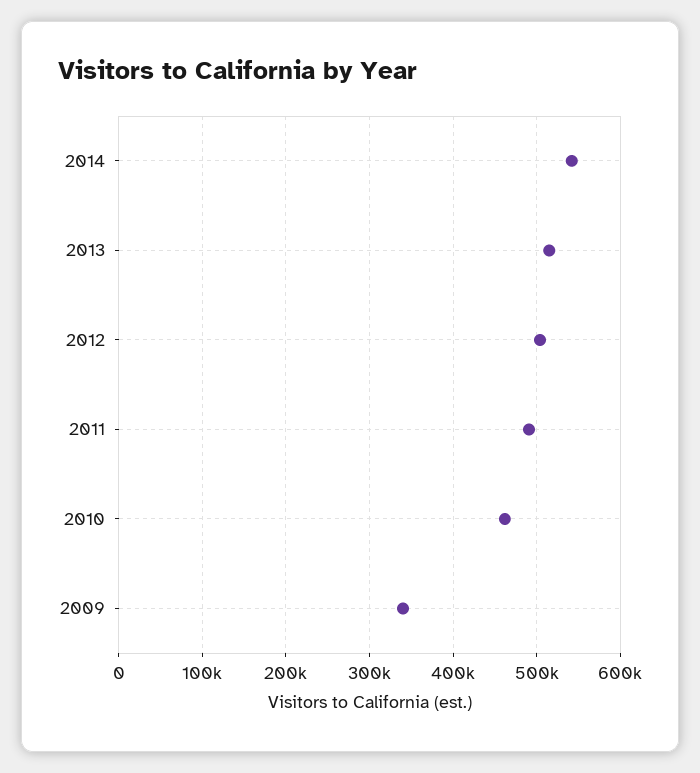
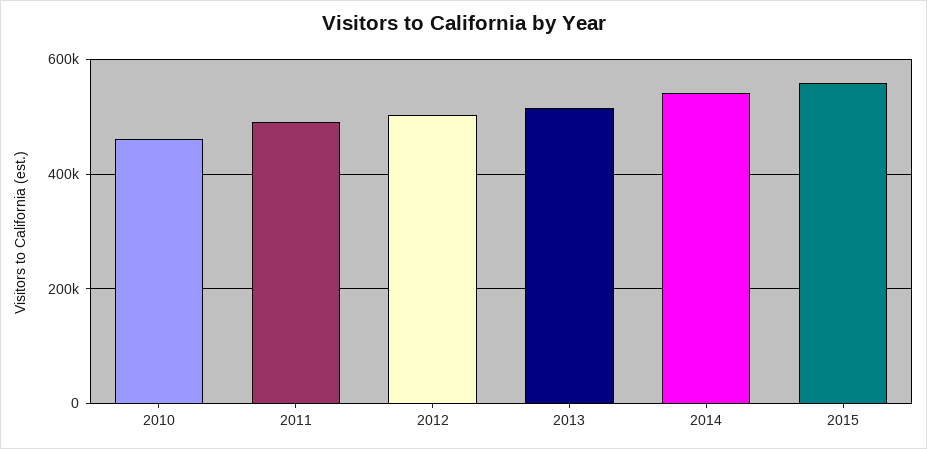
2009: 340000 -> none
2015: none -> 560000

